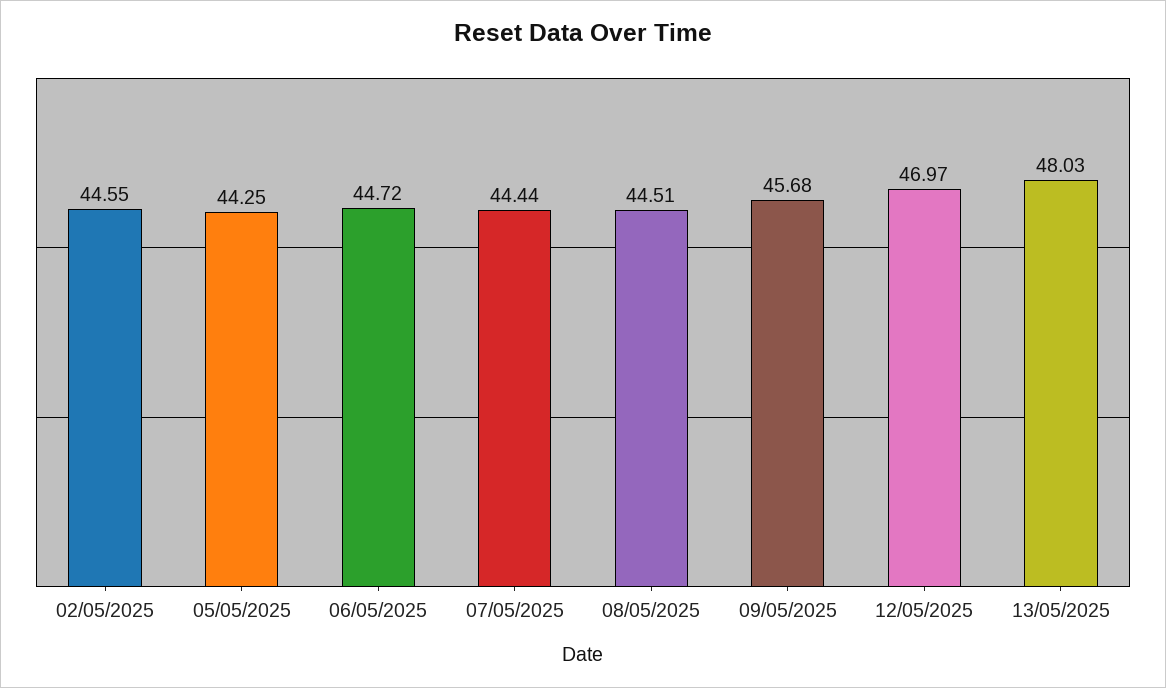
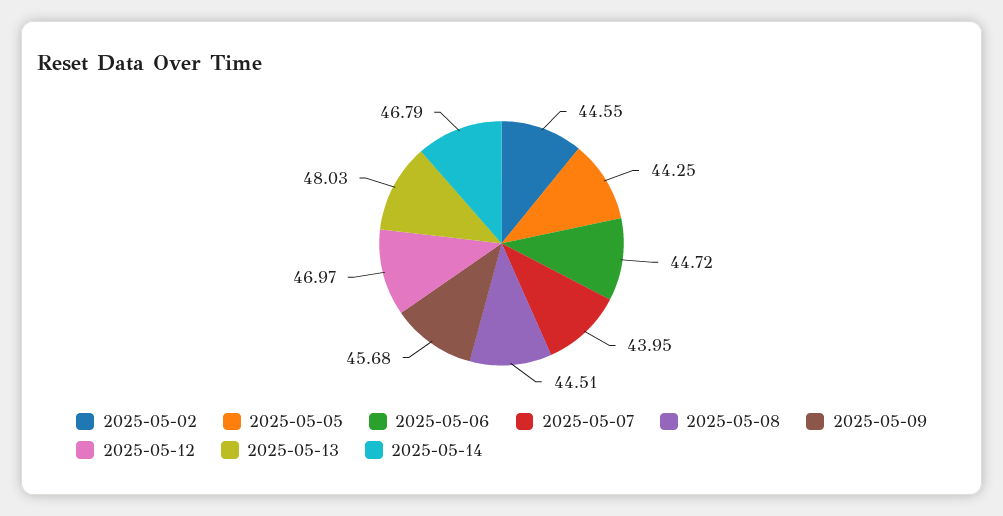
07/05/2025: 44.44 -> 43.95
2025-05-14: none -> 46.79

